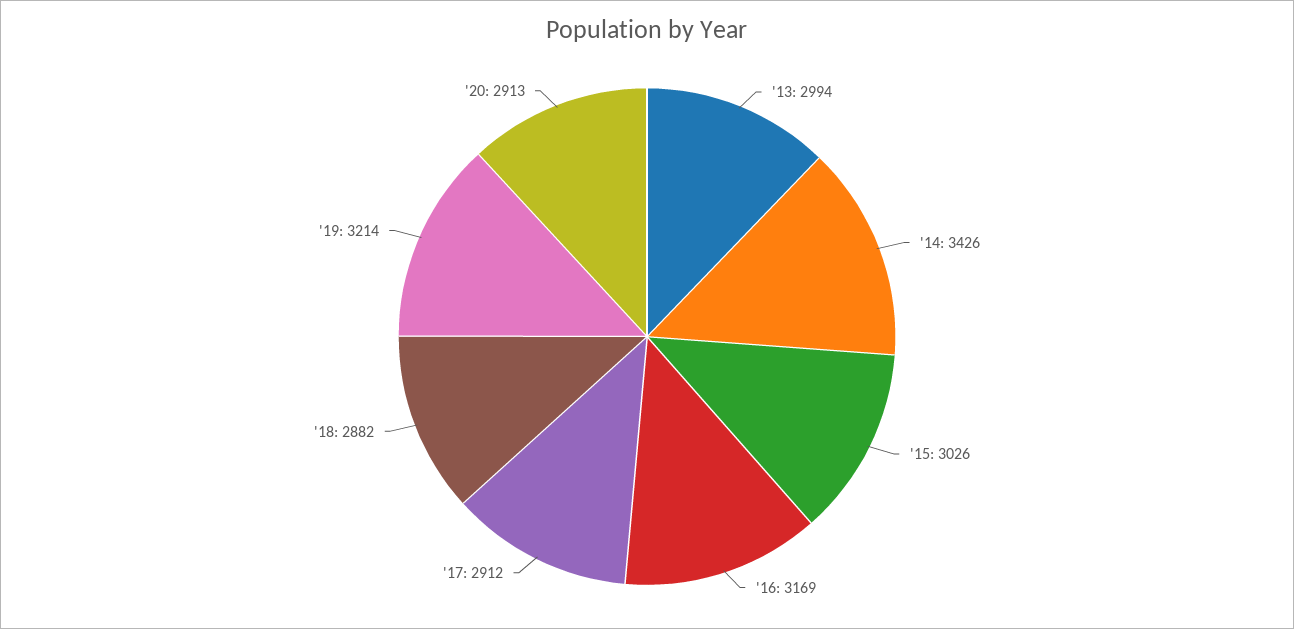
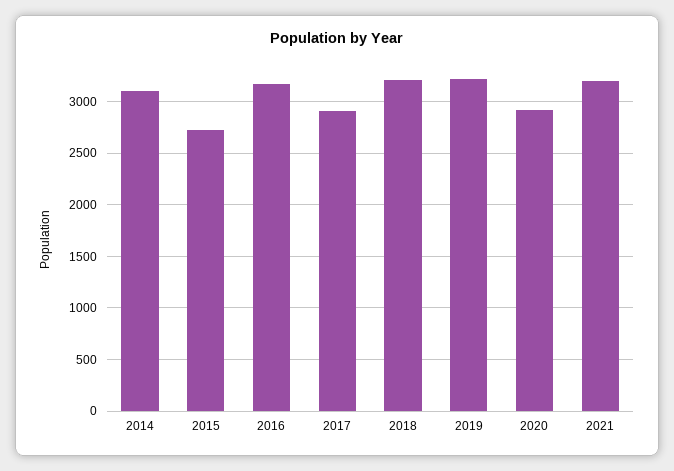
'13: 2994 -> none
'14: 3426 -> 3100
'15: 3026 -> 2700
'18: 2882 -> 3200
2021: none -> 3200

